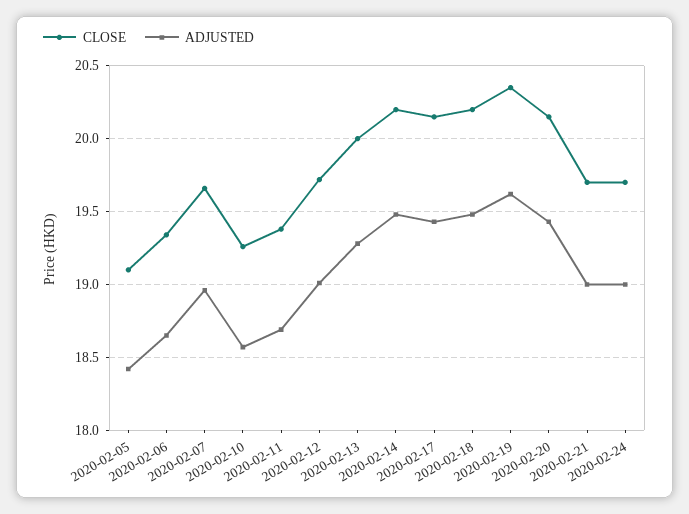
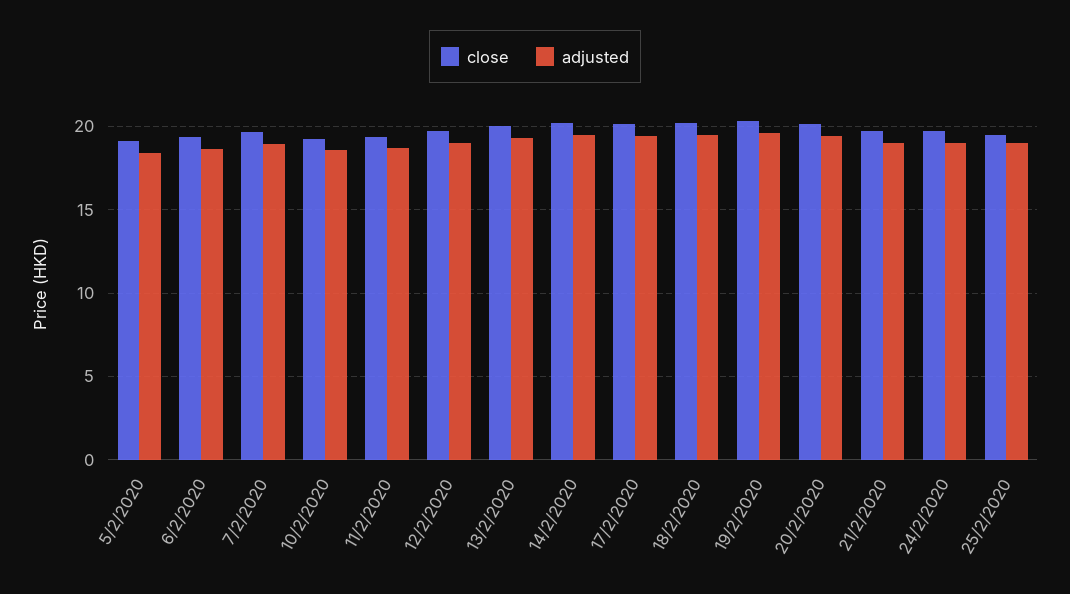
CLOSE, 25/2/2020: none -> 19.5
ADJUSTED, 25/2/2020: none -> 19

